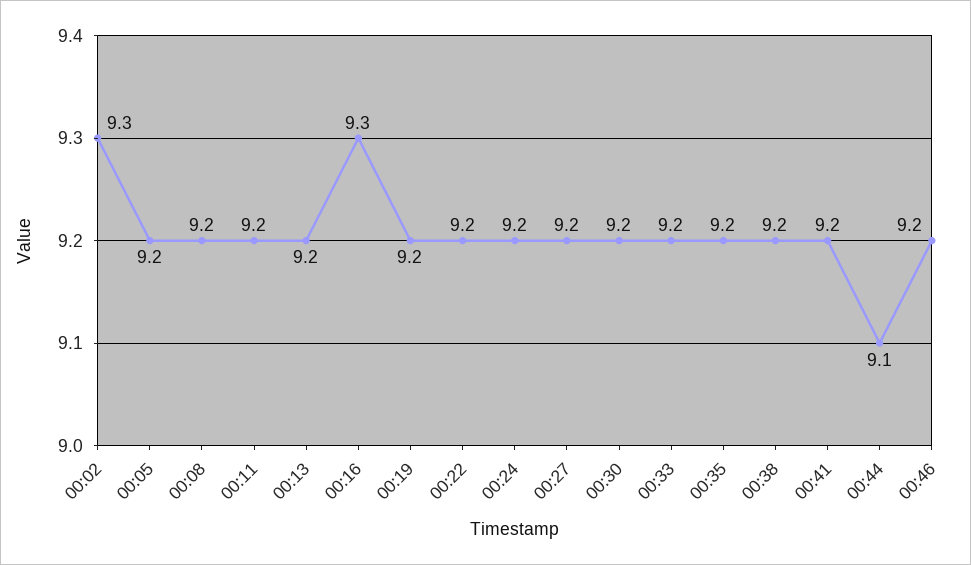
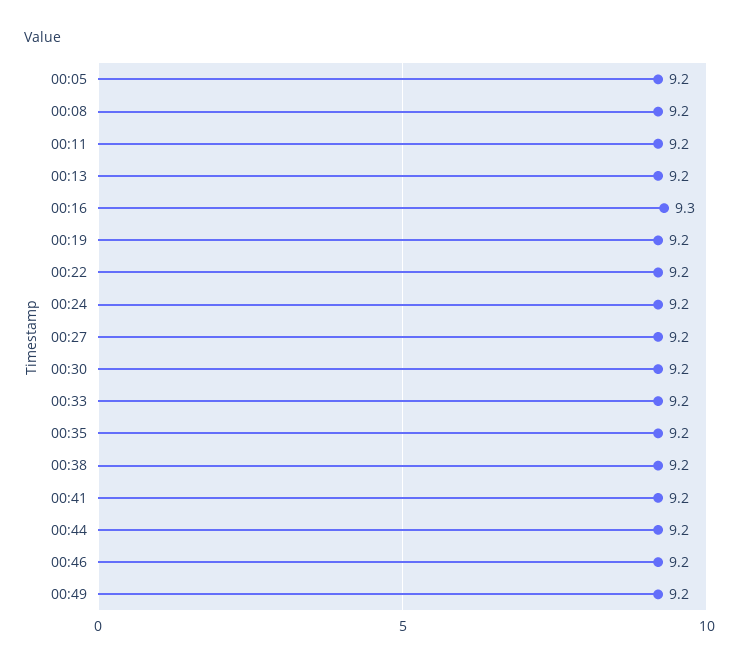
00:02: 9.3 -> none
00:44: 9.1 -> 9.2
00:49: none -> 9.2

